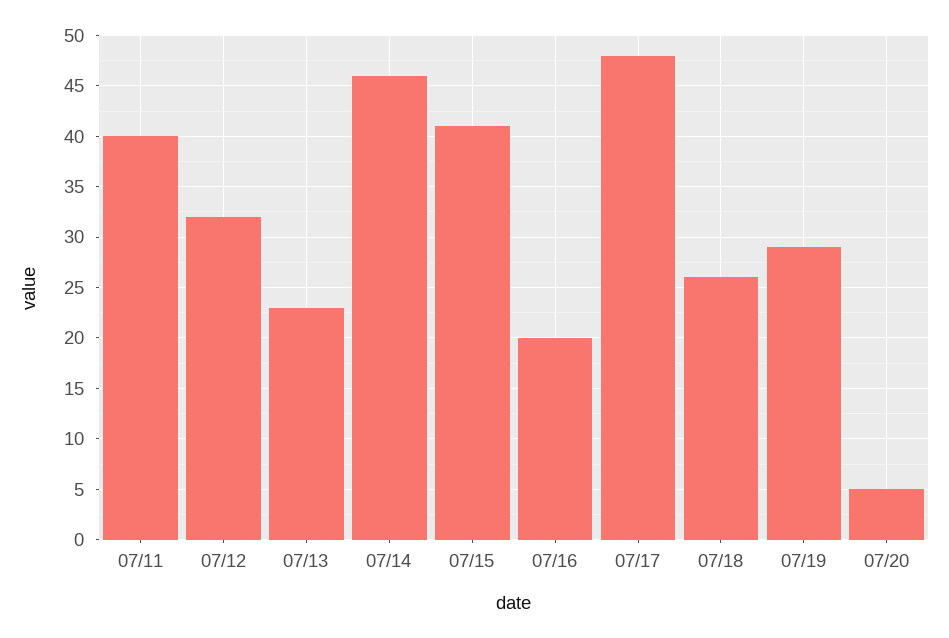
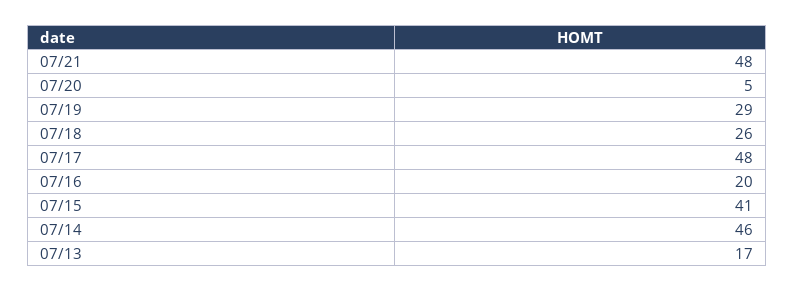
07/11: 40 -> none
07/12: 32 -> none
07/13: 23 -> 17
07/21: none -> 48

